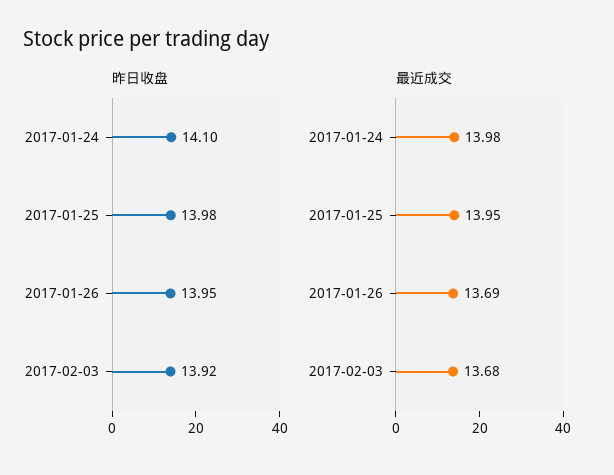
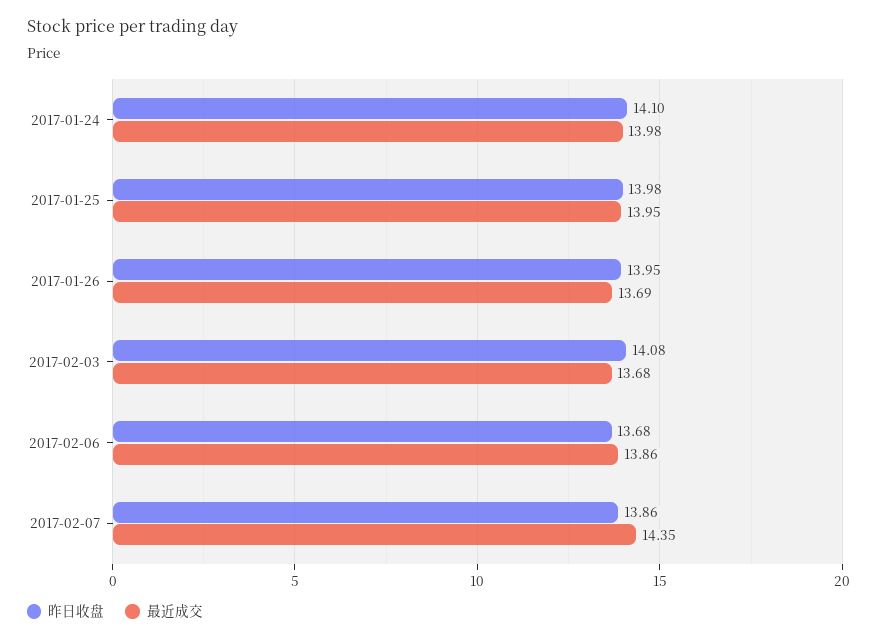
昨日收盘, 2017-02-03: 13.92 -> 14.08
昨日收盘, 2017-02-06: none -> 13.68
最近成交, 2017-02-06: none -> 13.86
昨日收盘, 2017-02-07: none -> 13.86
最近成交, 2017-02-07: none -> 14.35

